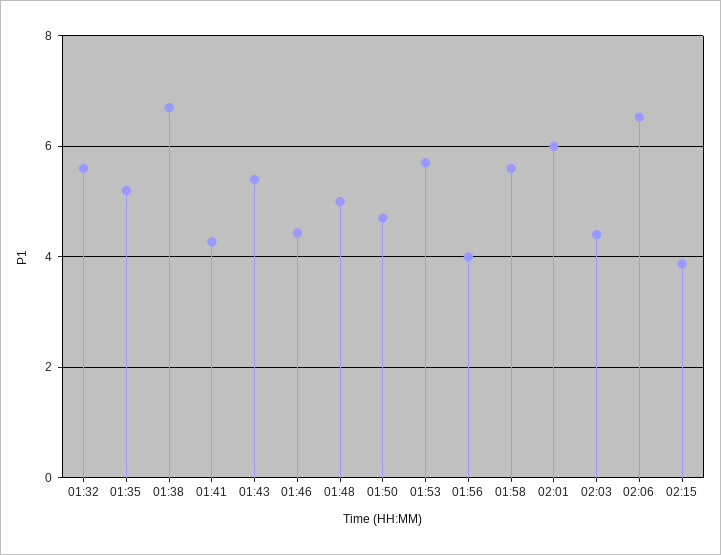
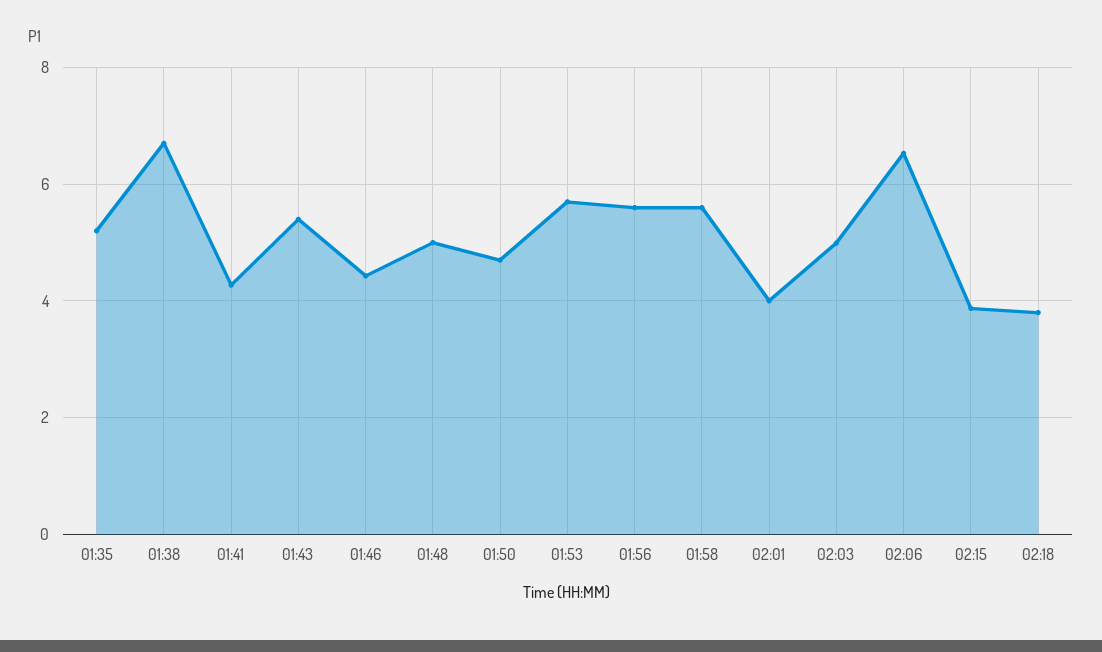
01:32: 5.6 -> none
01:56: 4 -> 5.6
02:01: 6 -> 4
02:03: 4.4 -> 5
02:18: none -> 3.8

